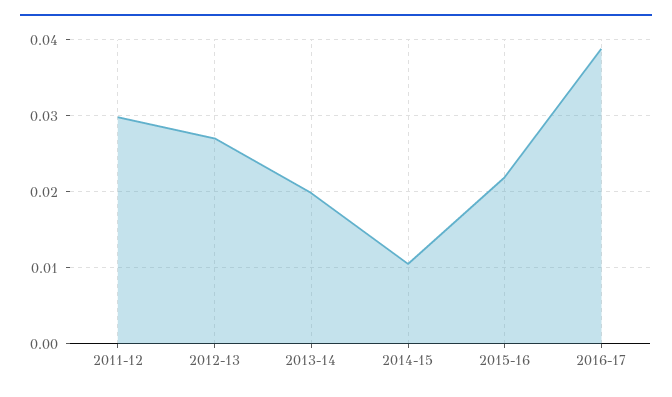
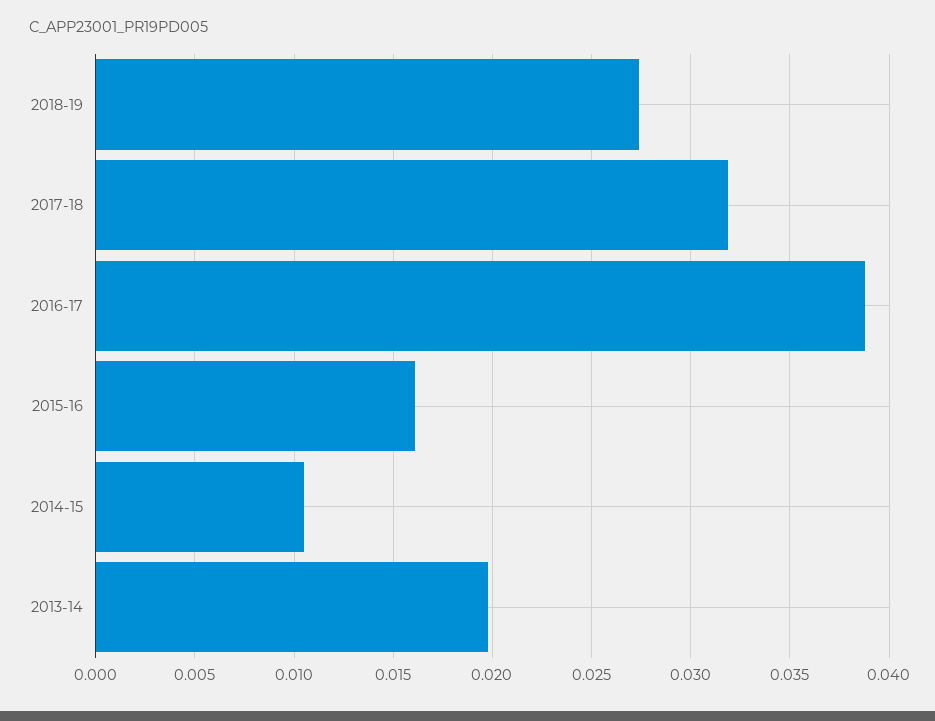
2011-12: 0.03 -> none
2012-13: 0.027 -> none
2015-16: 0.022 -> 0.016
2018-19: none -> 0.0275
2017-18: none -> 0.032

